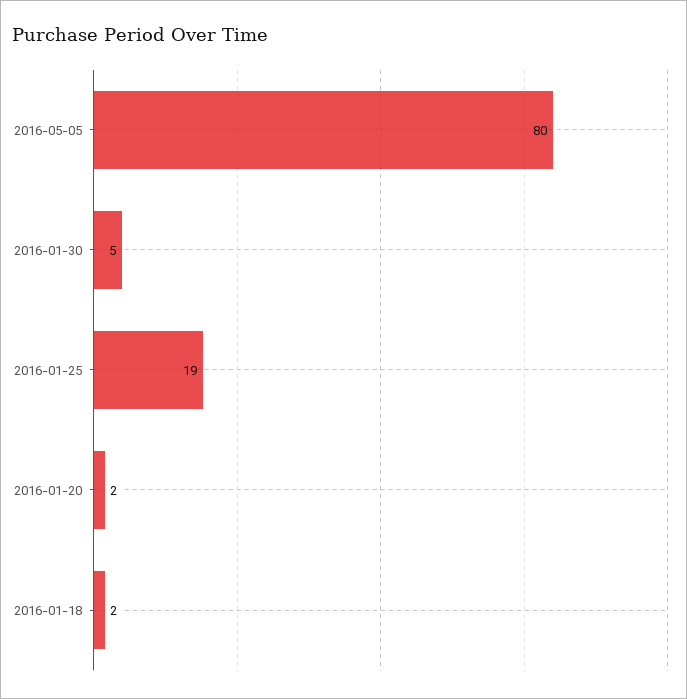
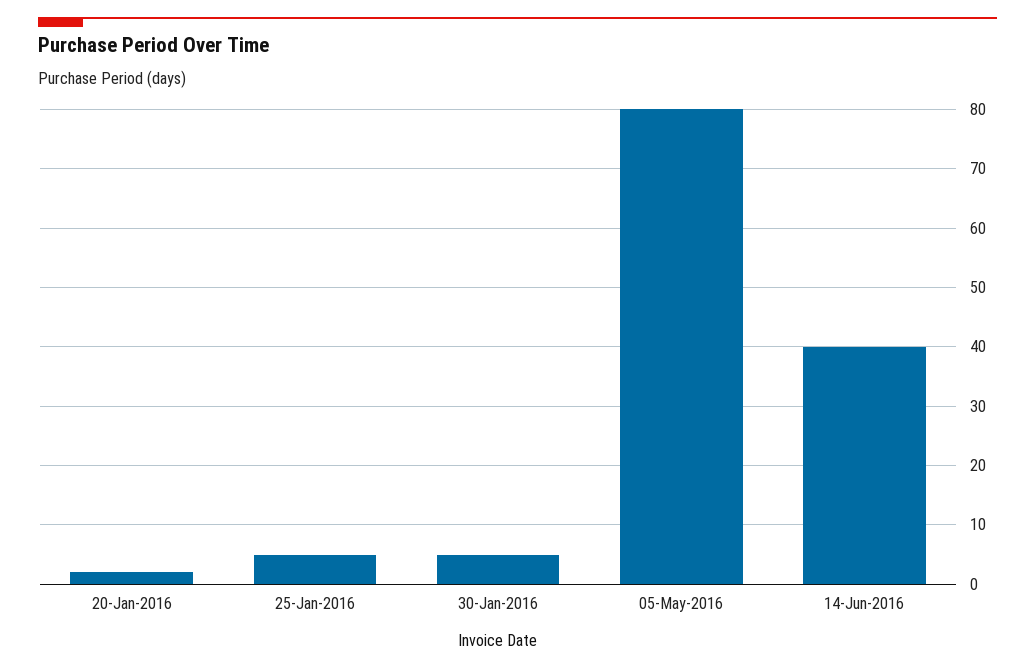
2016-01-25: 19 -> 5
2016-01-18: 2 -> none
14-Jun-2016: none -> 40

